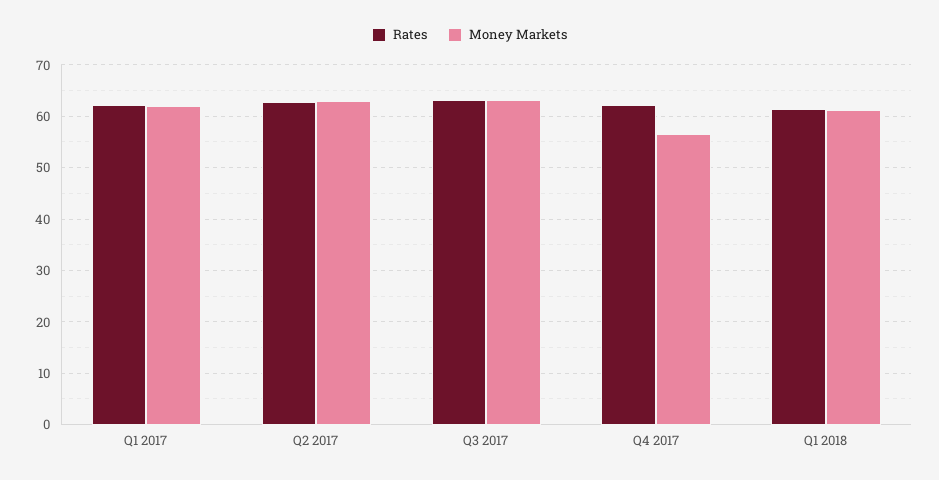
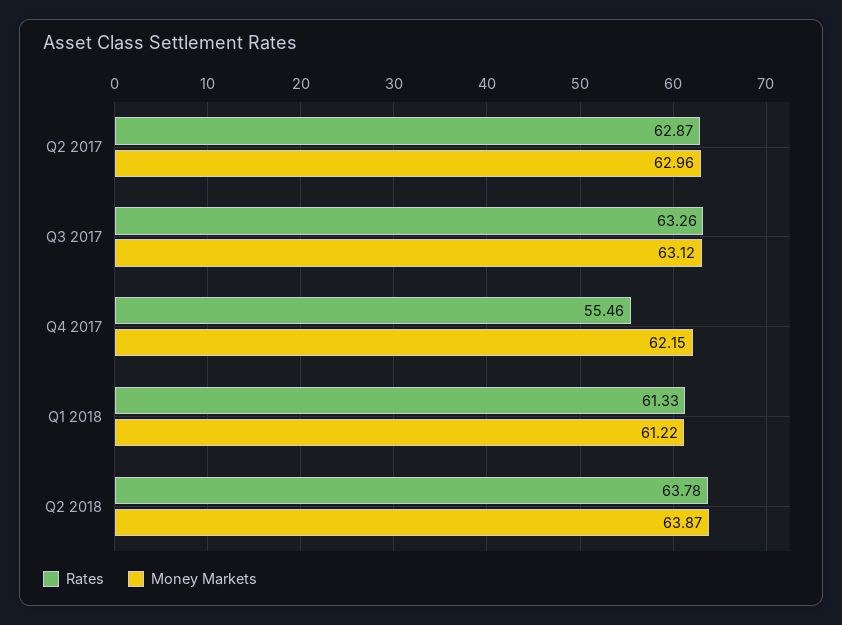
Rates, Q1 2017: 62 -> none
Money Markets, Q1 2017: 62 -> none
Rates, Q4 2017: 62 -> 55.46
Money Markets, Q4 2017: 56 -> 62.15
Rates, Q2 2018: none -> 63.78
Money Markets, Q2 2018: none -> 63.87

